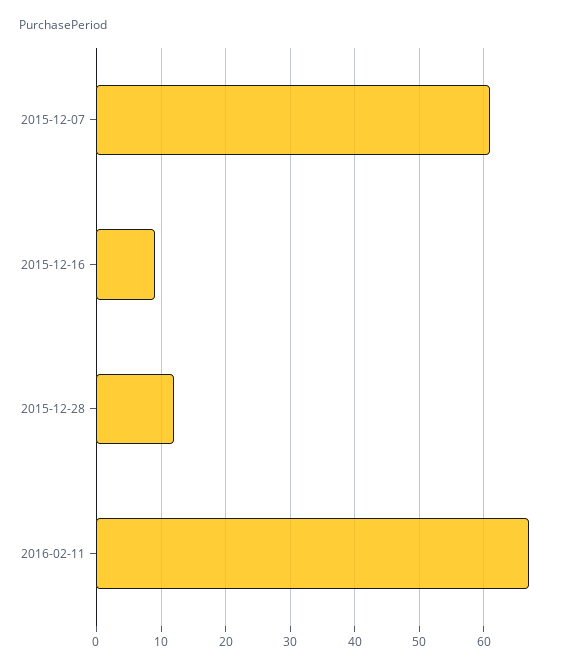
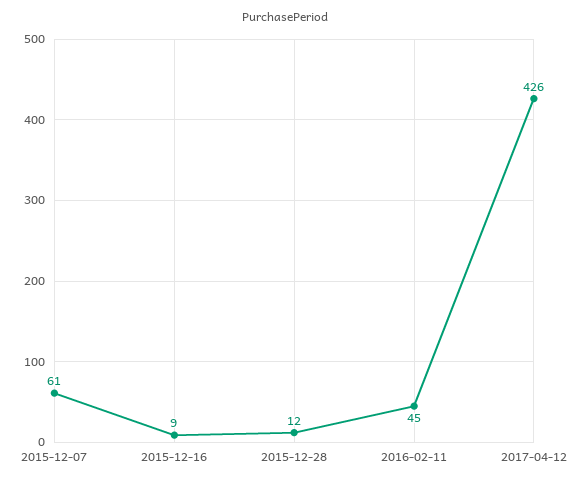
2016-02-11: 67 -> 45
2017-04-12: none -> 426

